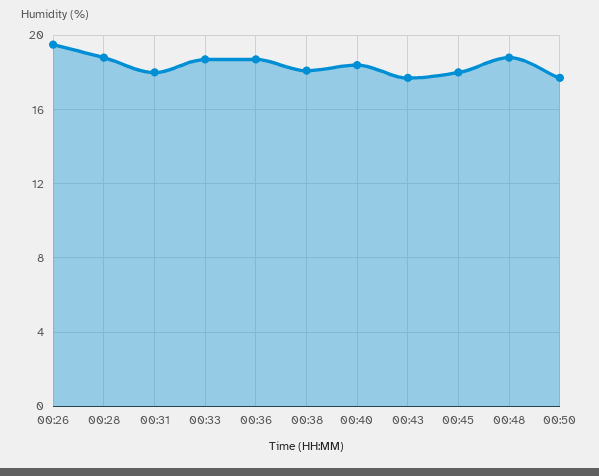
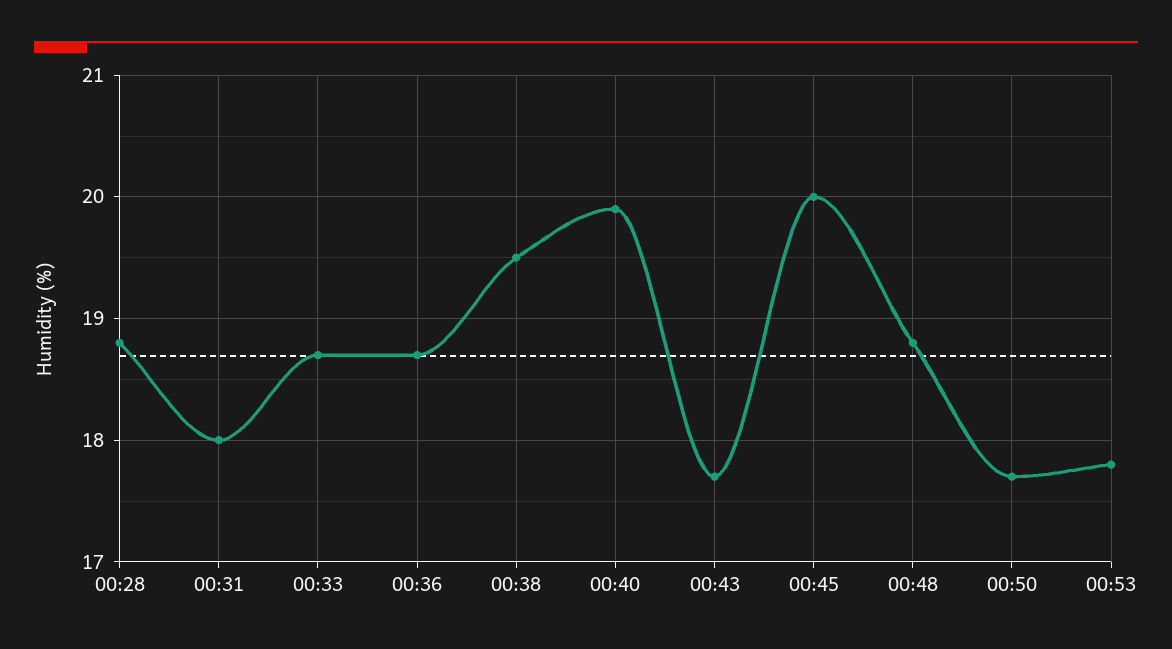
00:26: 19.5 -> none
00:38: 18 -> 19.5
00:40: 18.5 -> 19.9
00:45: 18 -> 20
00:53: none -> 17.8

